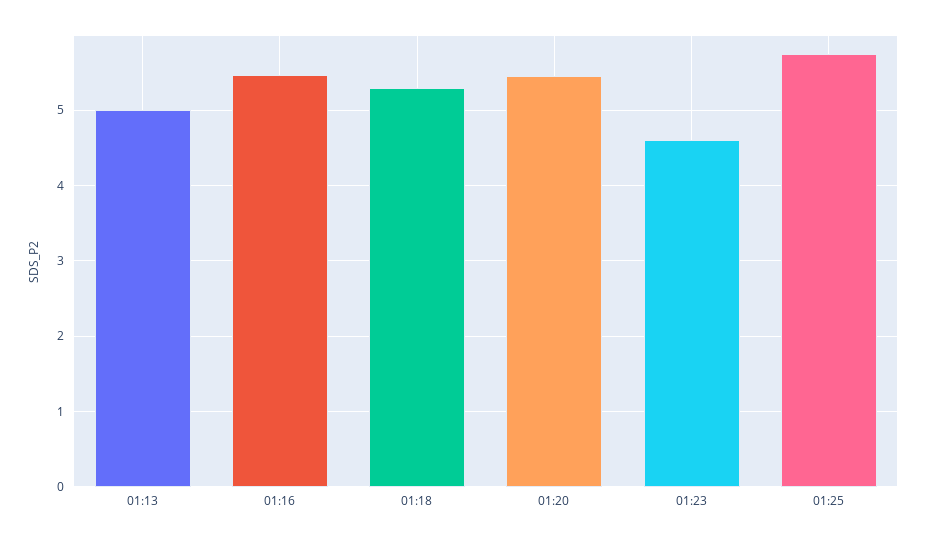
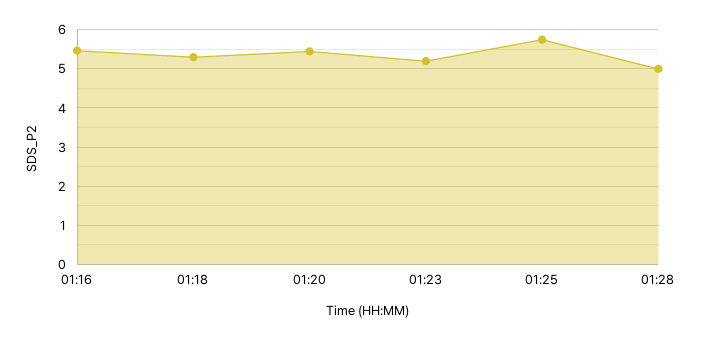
01:13: 5 -> none
01:23: 4.6 -> 5.2
01:28: none -> 5

